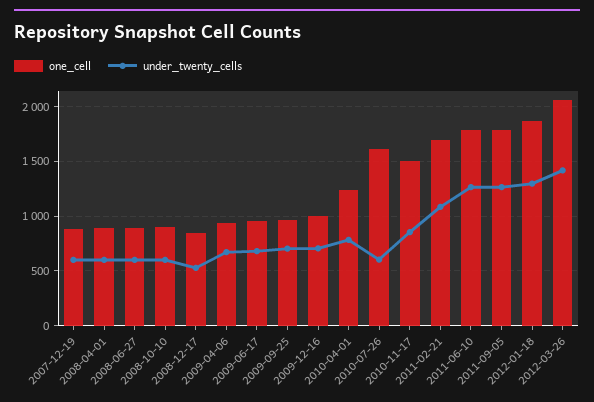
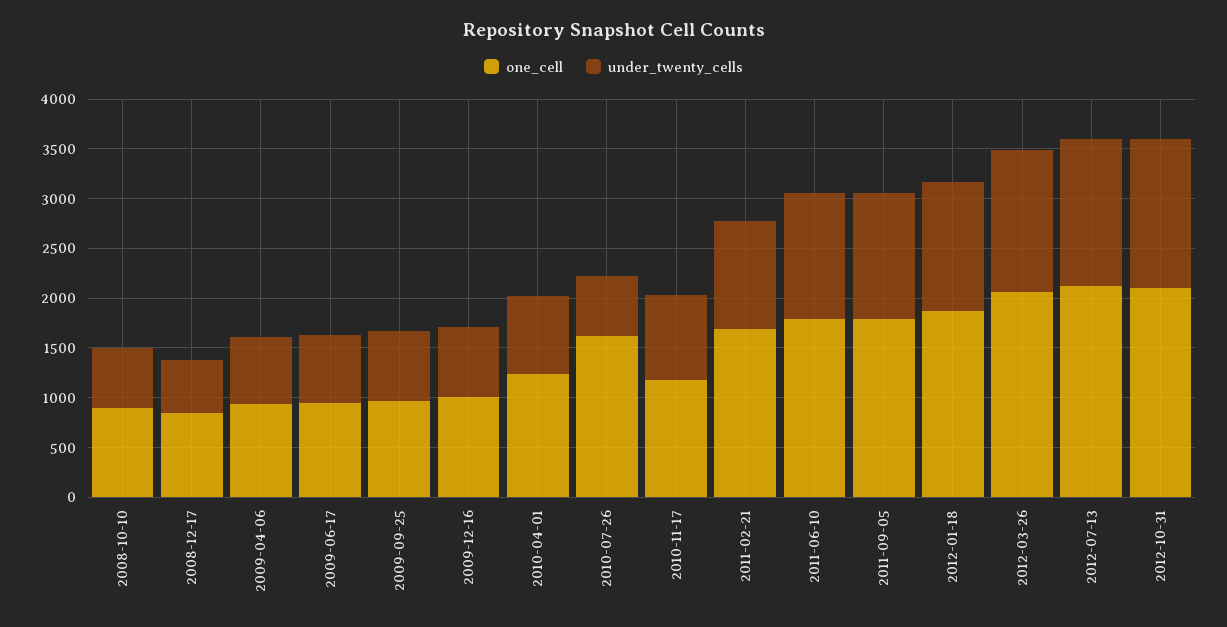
one_cell, 2007-12-19: 900 -> none
under_twenty_cells, 2007-12-19: 600 -> none
one_cell, 2008-04-01: 900 -> none
under_twenty_cells, 2008-04-01: 600 -> none
one_cell, 2008-06-27: 900 -> none
under_twenty_cells, 2008-06-27: 600 -> none
one_cell, 2010-11-17: 1500 -> 1200
one_cell, 2012-07-13: none -> 2100
under_twenty_cells, 2012-07-13: none -> 1500
one_cell, 2012-10-31: none -> 2100
under_twenty_cells, 2012-10-31: none -> 1500

